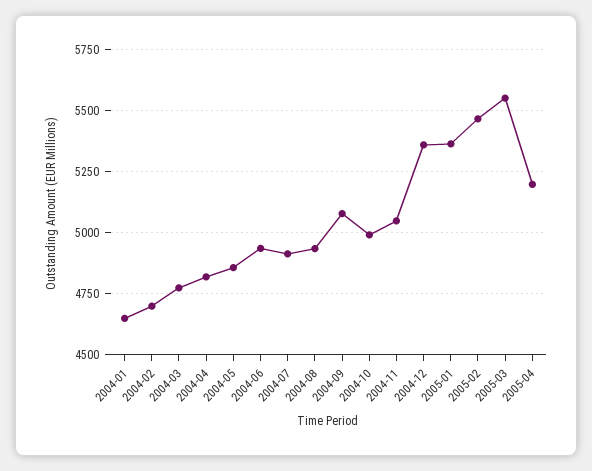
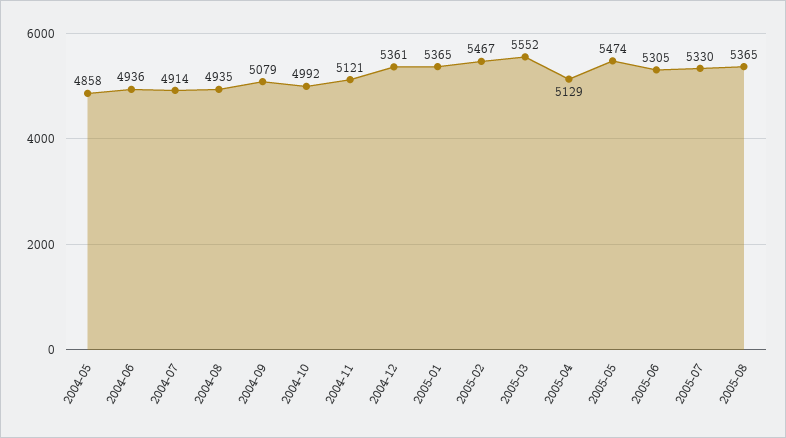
2004-01: 4650 -> none
2004-02: 4700 -> none
2004-03: 4775 -> none
2004-04: 4825 -> none
2004-11: 5050 -> 5121
2005-04: 5200 -> 5129
2005-05: none -> 5474
2005-06: none -> 5305
2005-07: none -> 5330
2005-08: none -> 5365

